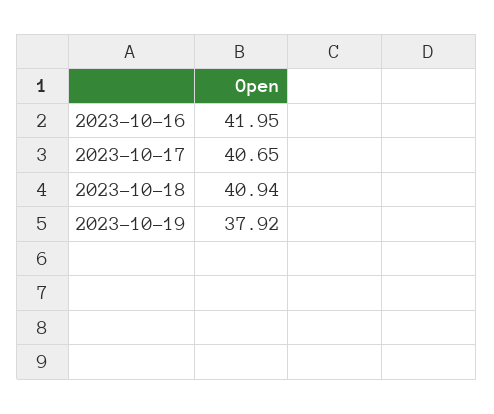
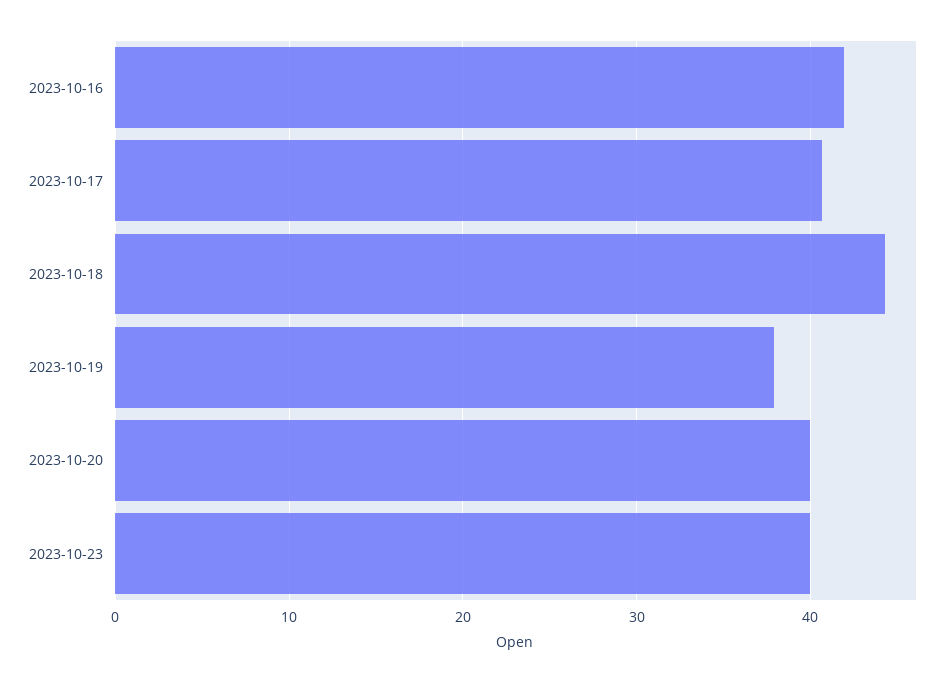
2023-10-18: 40.94 -> 44
2023-10-20: none -> 40
2023-10-23: none -> 40

